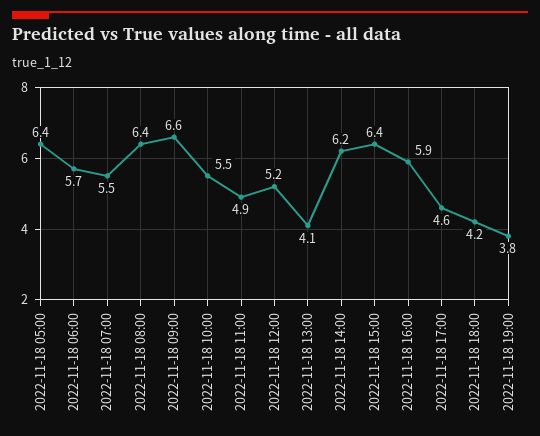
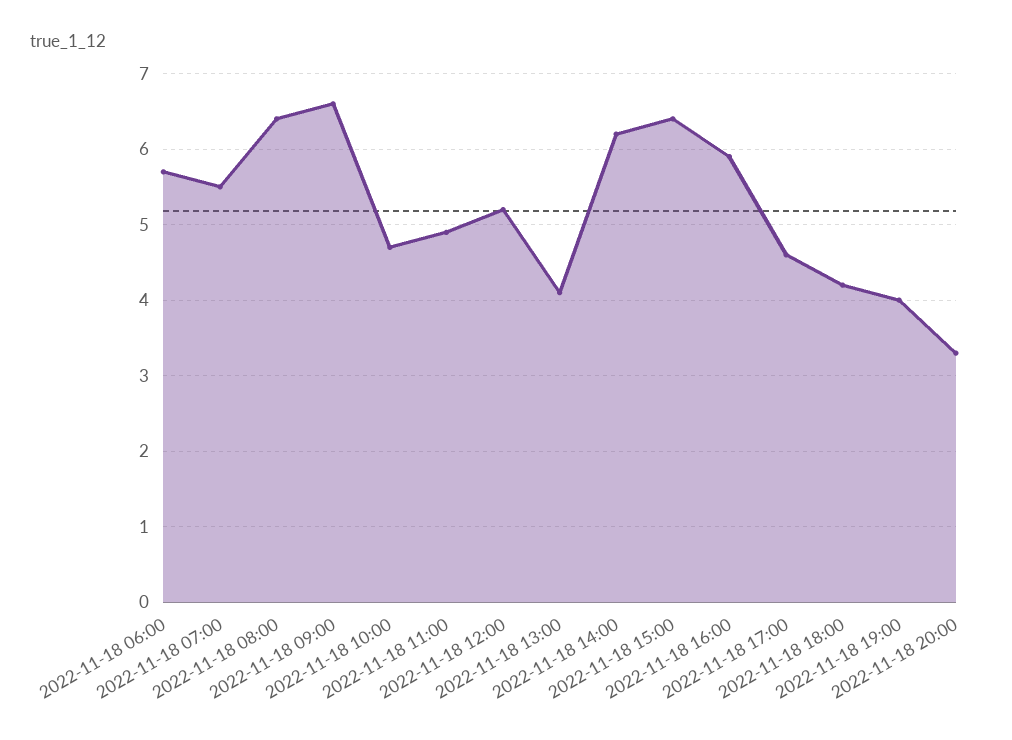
2022-11-18 05:00: 6.4 -> none
2022-11-18 10:00: 5.5 -> 4.7
2022-11-18 19:00: 3.8 -> 4
2022-11-18 20:00: none -> 3.3

